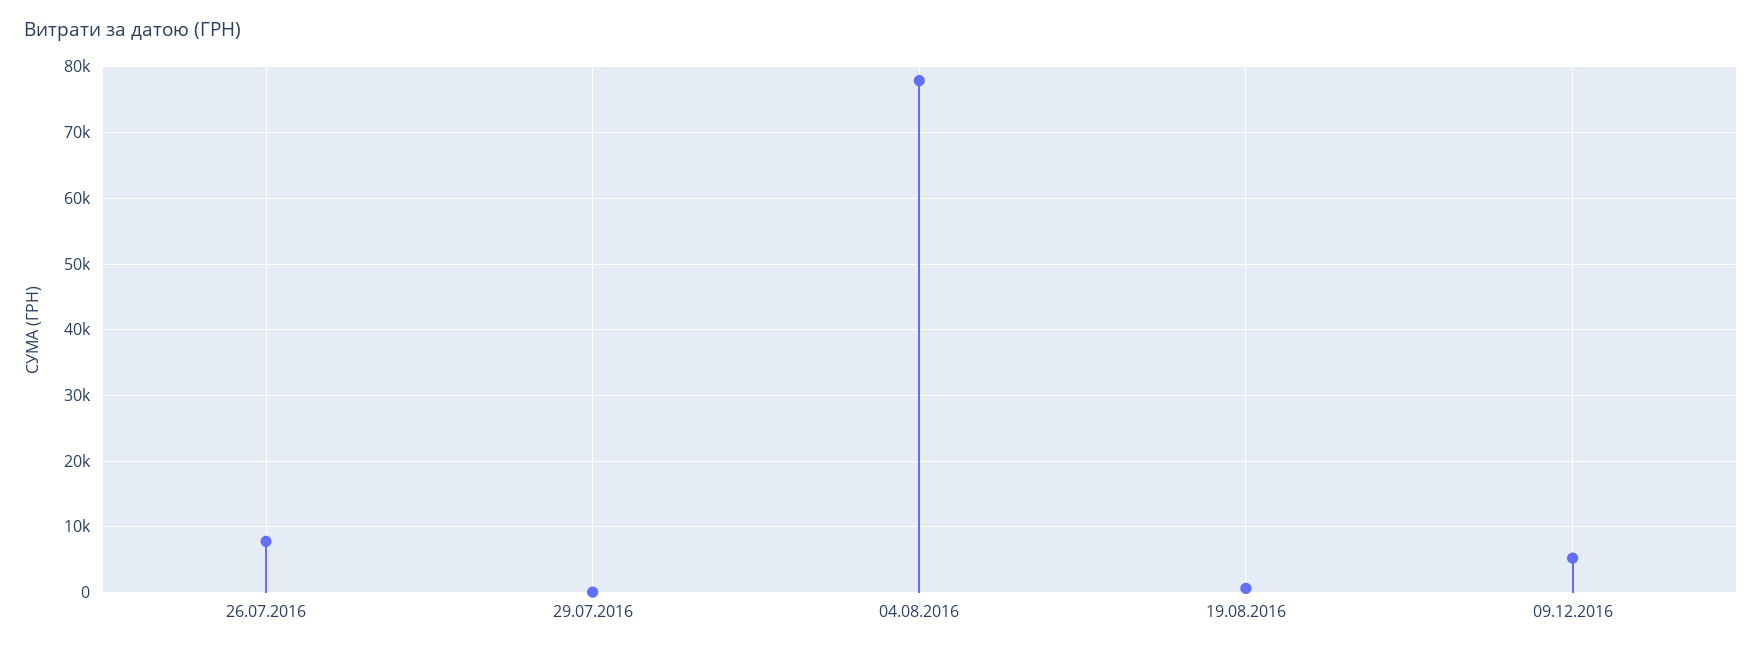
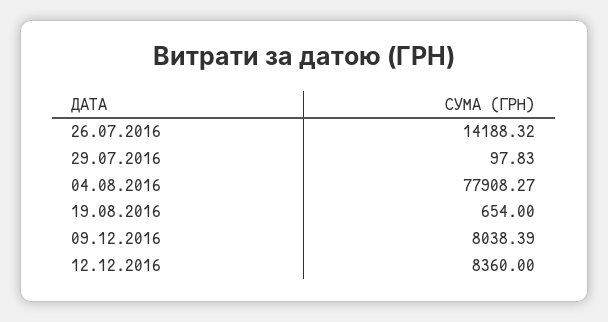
26.07.2016: 8000 -> 14188.32
09.12.2016: 5000 -> 8038.39
12.12.2016: none -> 8360

